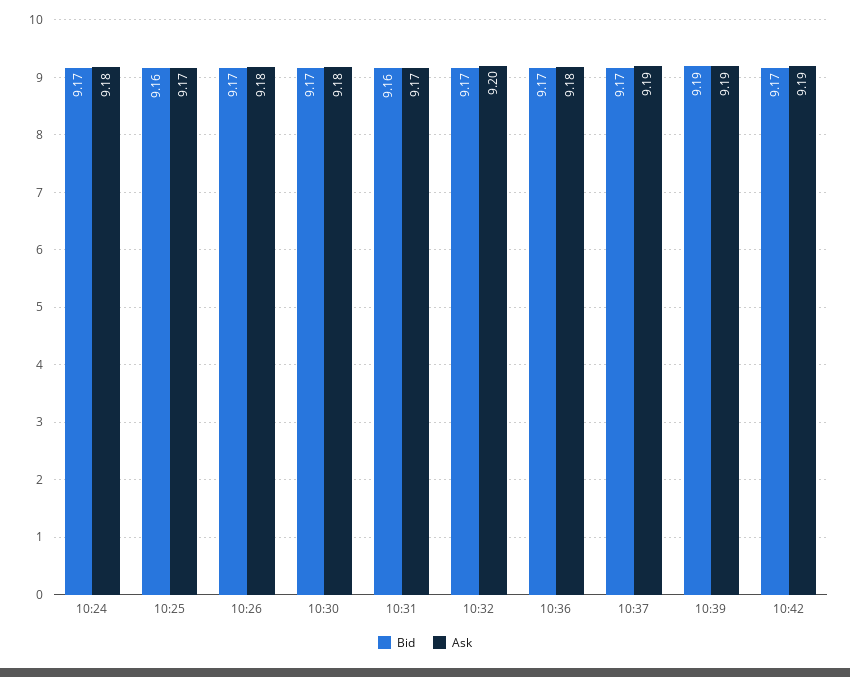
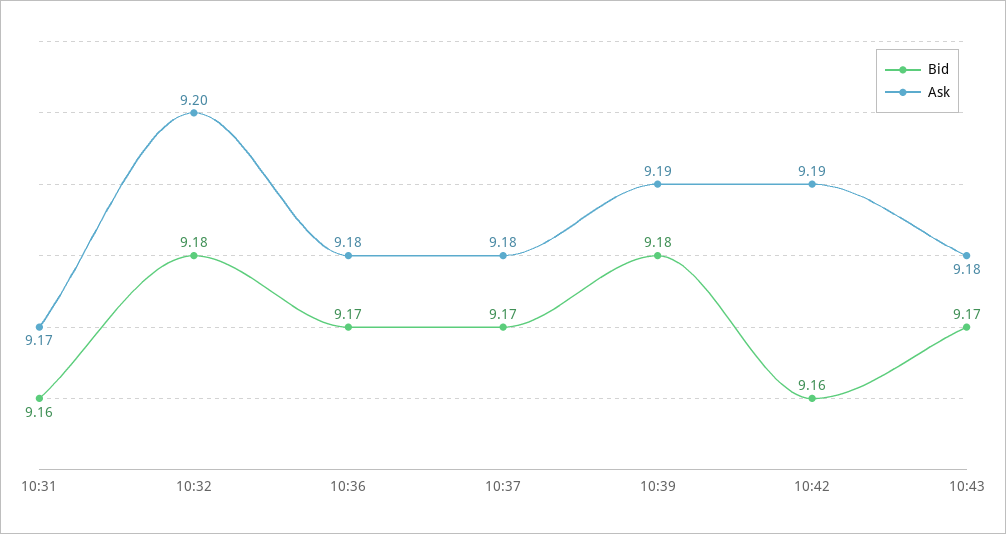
Bid, 10:24: 9.17 -> none
Ask, 10:24: 9.18 -> none
Bid, 10:25: 9.16 -> none
Ask, 10:25: 9.17 -> none
Bid, 10:26: 9.17 -> none
Ask, 10:26: 9.18 -> none
Bid, 10:30: 9.17 -> none
Ask, 10:30: 9.18 -> none
Bid, 10:32: 9.17 -> 9.18
Ask, 10:37: 9.19 -> 9.18
Bid, 10:39: 9.19 -> 9.18
Bid, 10:42: 9.17 -> 9.16
Bid, 10:43: none -> 9.17
Ask, 10:43: none -> 9.18

